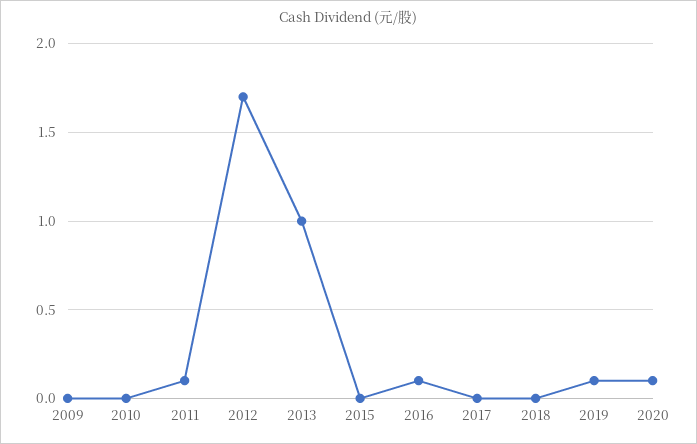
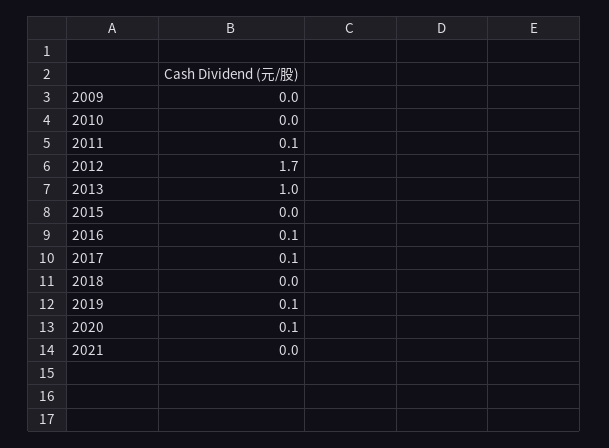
2017: 0 -> 0.1
2021: none -> 0

